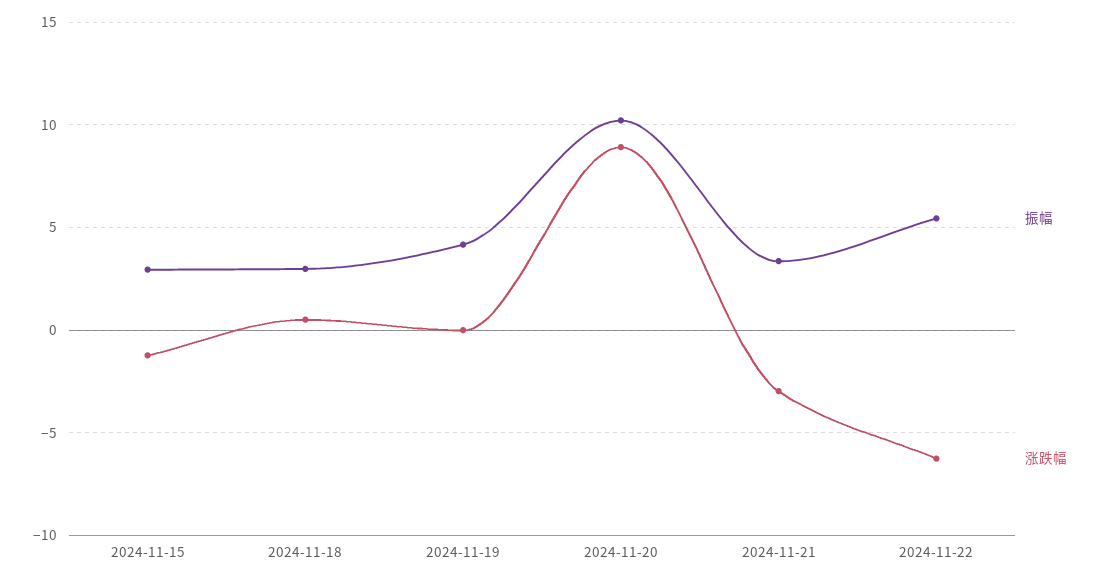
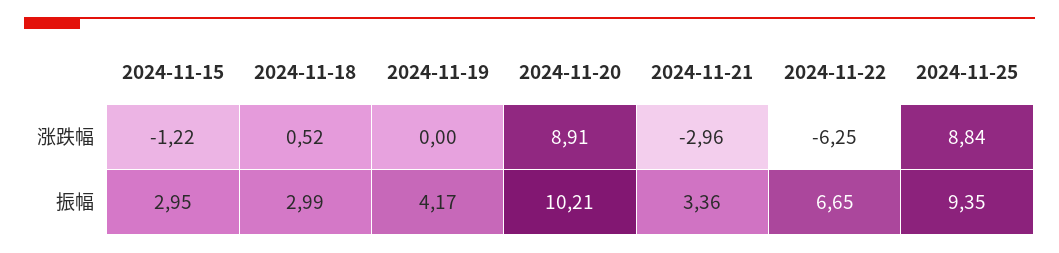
振幅, 2024-11-22: 5.5 -> 6.65
涨跌幅, 2024-11-25: none -> 8.84
振幅, 2024-11-25: none -> 9.35

